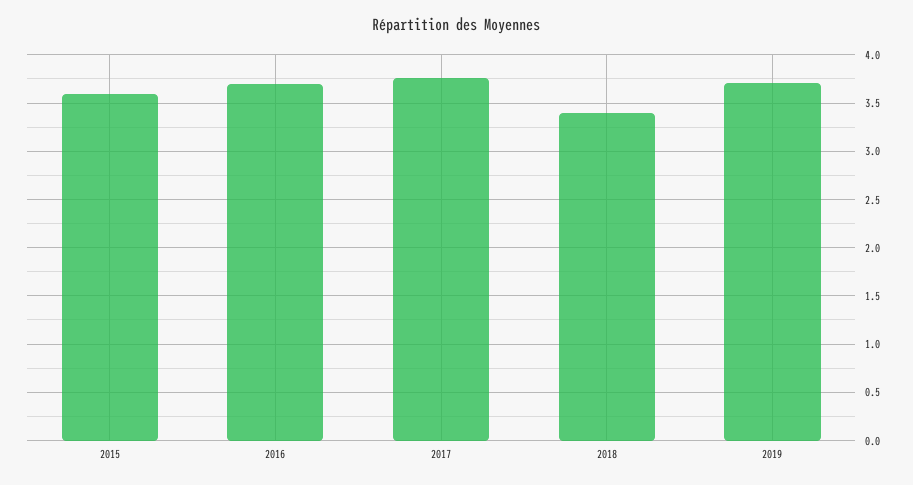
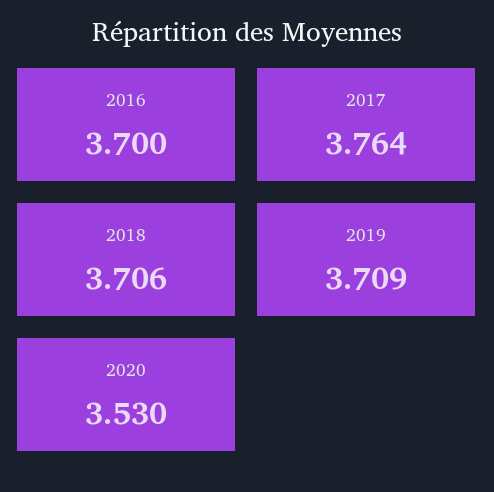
2015: 3.6 -> none
2018: 3.4 -> 3.706
2020: none -> 3.53

